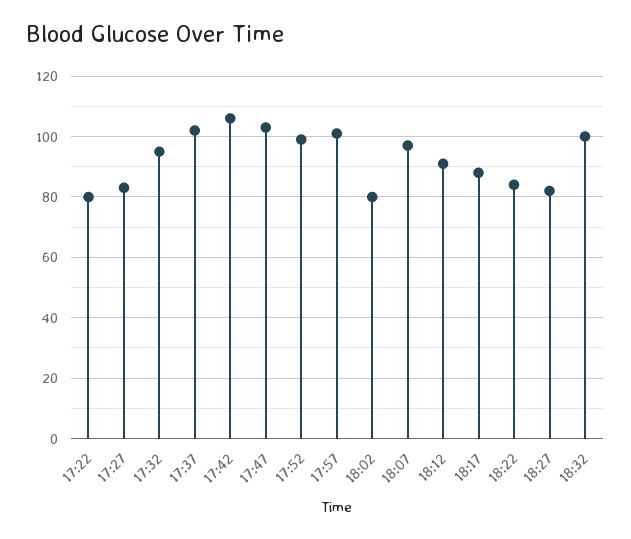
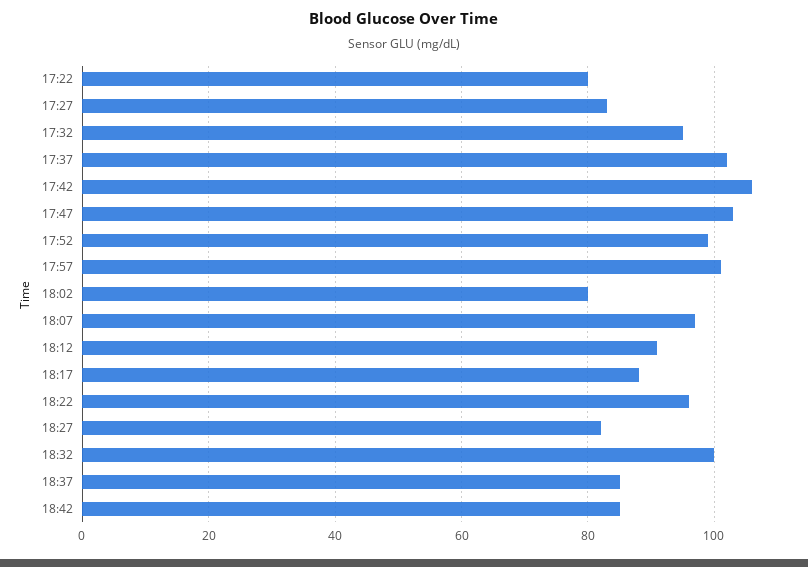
18:22: 85 -> 95
18:37: none -> 85
18:42: none -> 85

